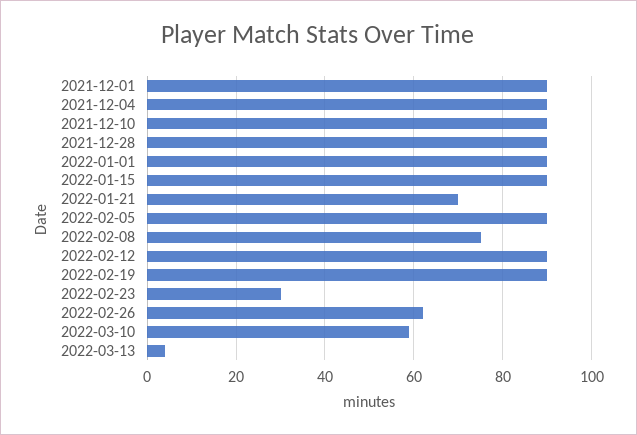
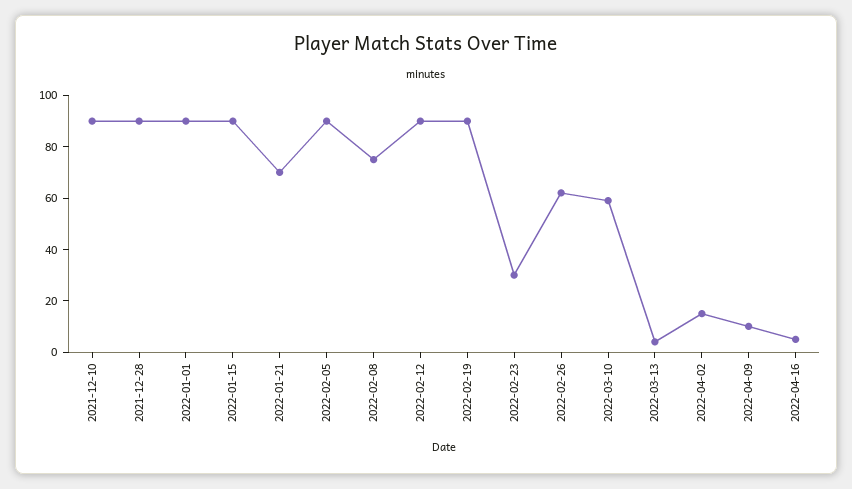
2021-12-01: 90 -> none
2021-12-04: 90 -> none
2022-04-02: none -> 15
2022-04-09: none -> 10
2022-04-16: none -> 5

